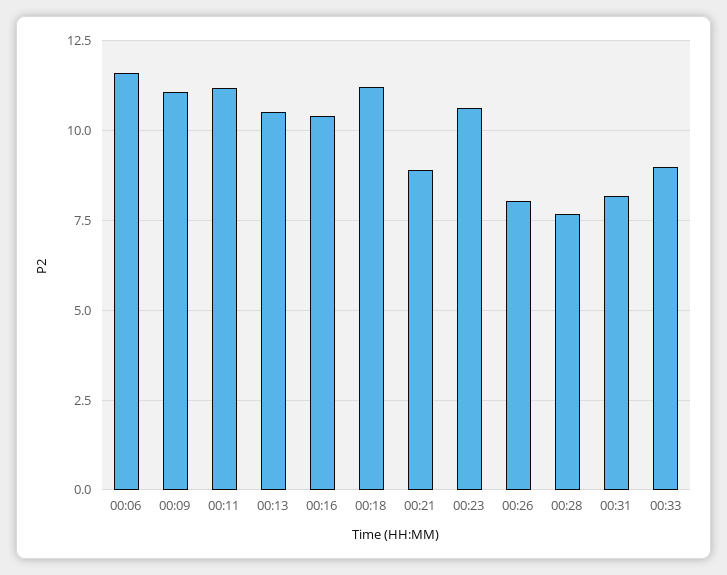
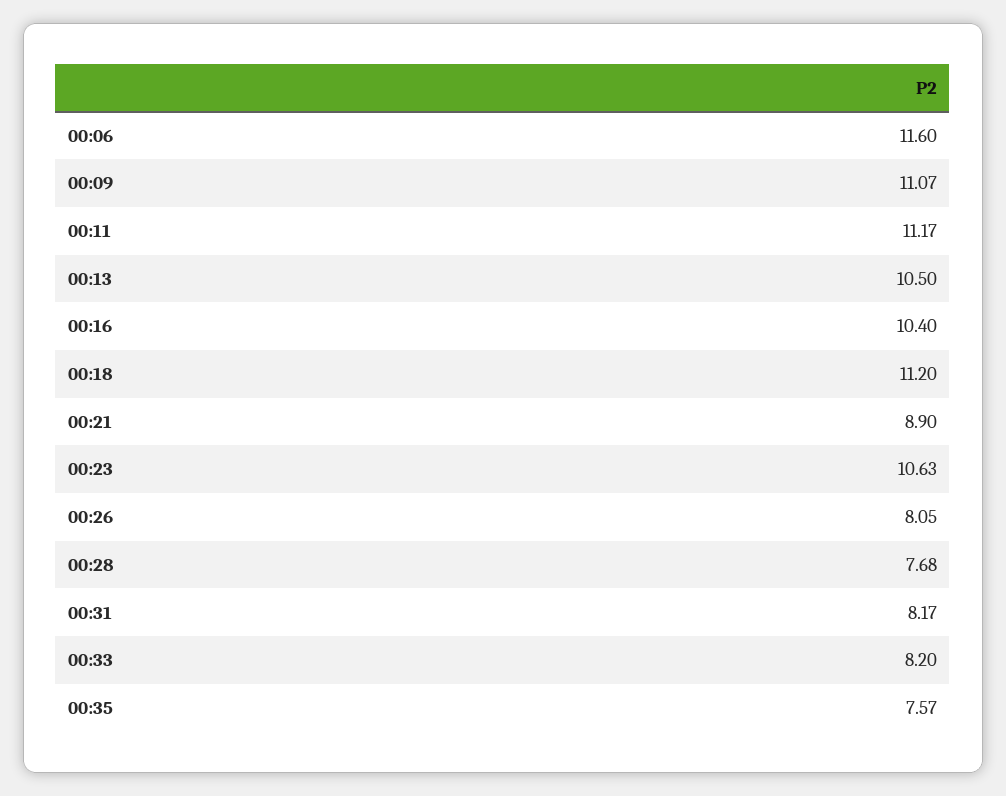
00:33: 9 -> 8.2
00:35: none -> 7.57

